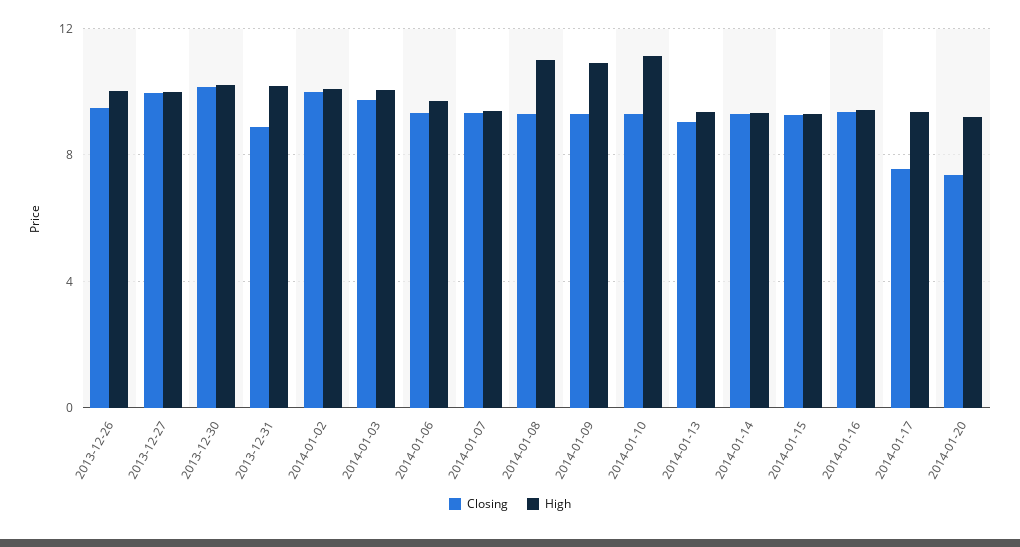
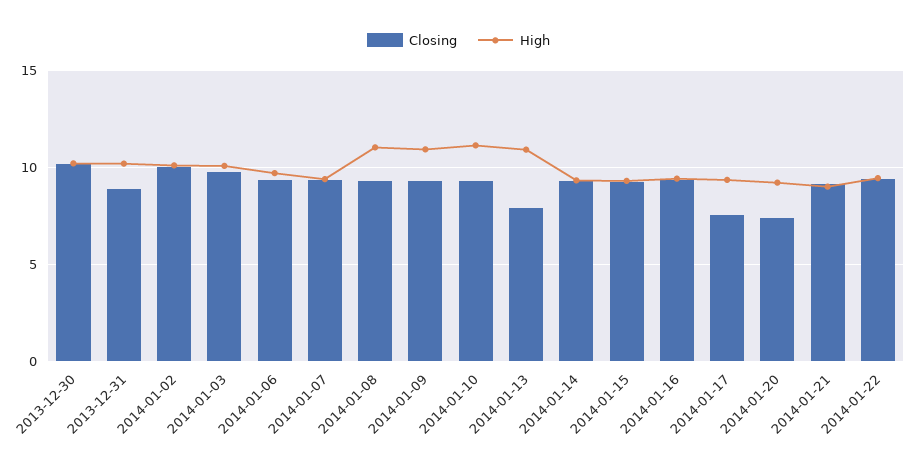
Closing, 2013-12-26: 9.5 -> none
High, 2013-12-26: 10 -> none
Closing, 2013-12-27: 10 -> none
High, 2013-12-27: 10 -> none
Closing, 2014-01-13: 9 -> 8
High, 2014-01-13: 9.5 -> 11
Closing, 2014-01-21: none -> 9
High, 2014-01-21: none -> 9
Closing, 2014-01-22: none -> 9.5
High, 2014-01-22: none -> 9.5

